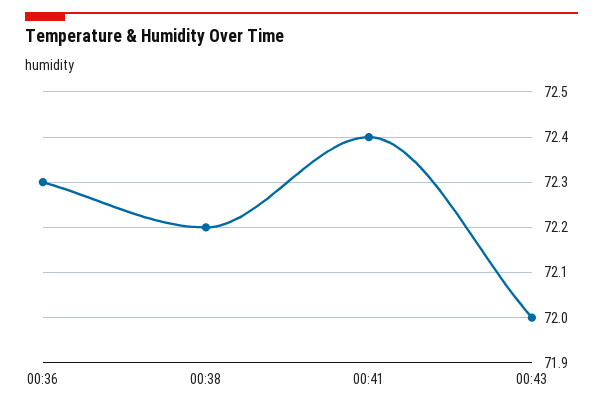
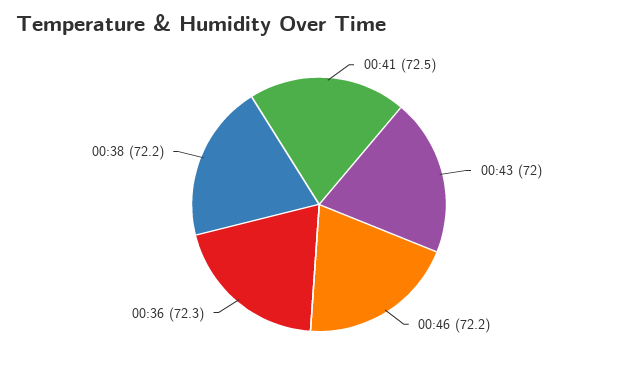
00:41: 72.4 -> 72.5
00:46: none -> 72.2

